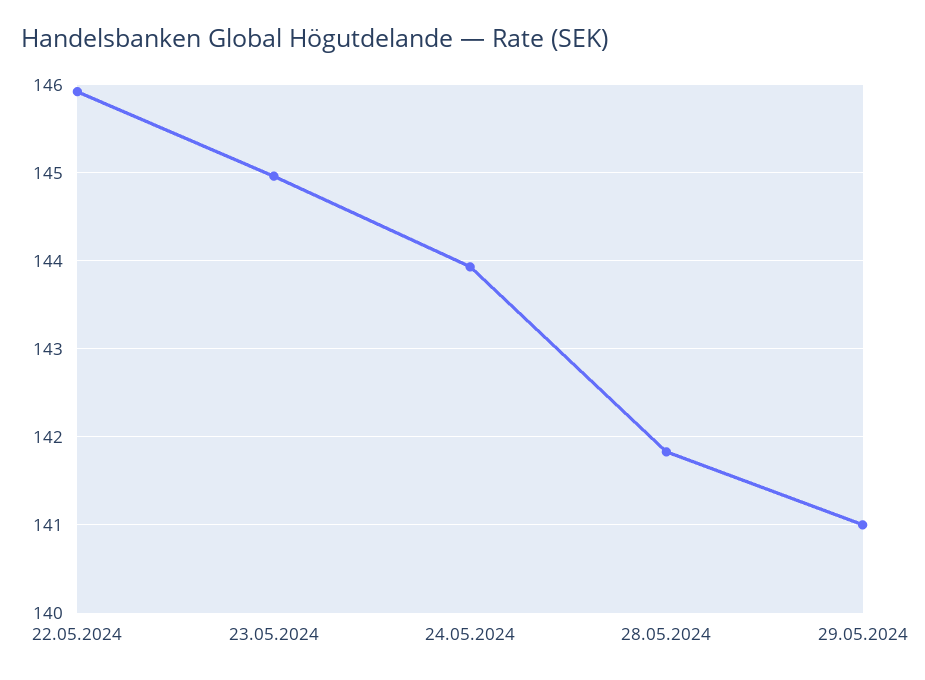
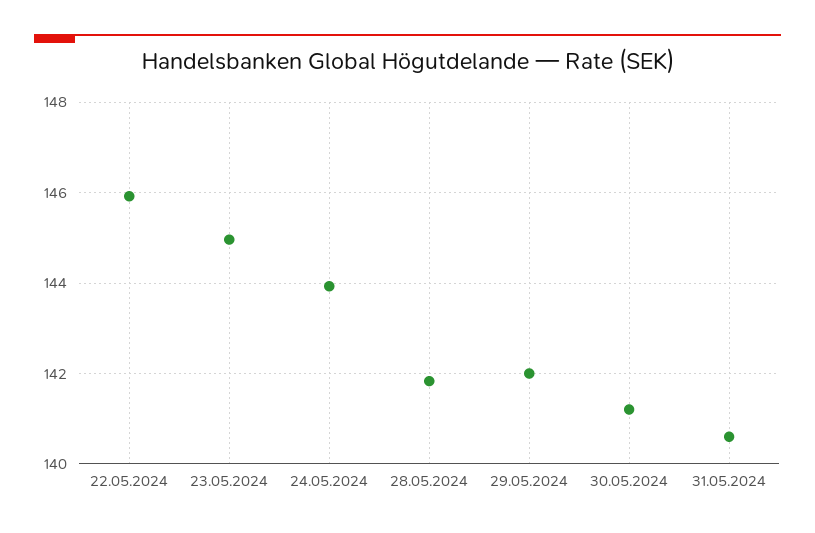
29.05.2024: 141 -> 142
30.05.2024: none -> 141.2
31.05.2024: none -> 140.6

